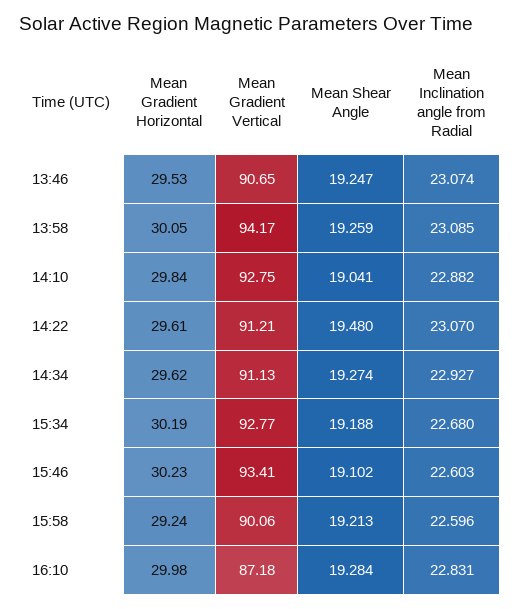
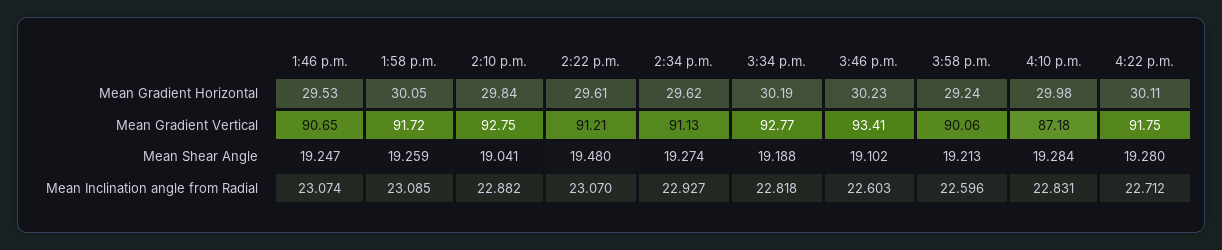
Mean Gradient Vertical, 13:58: 94.17 -> 91.72
Mean Inclination angle from Radial, 15:34: 22.68 -> 22.818
Mean Gradient Horizontal, 4:22 p.m.: none -> 30.11
Mean Gradient Vertical, 4:22 p.m.: none -> 91.75
Mean Shear Angle, 4:22 p.m.: none -> 19.28
Mean Inclination angle from Radial, 4:22 p.m.: none -> 22.712

